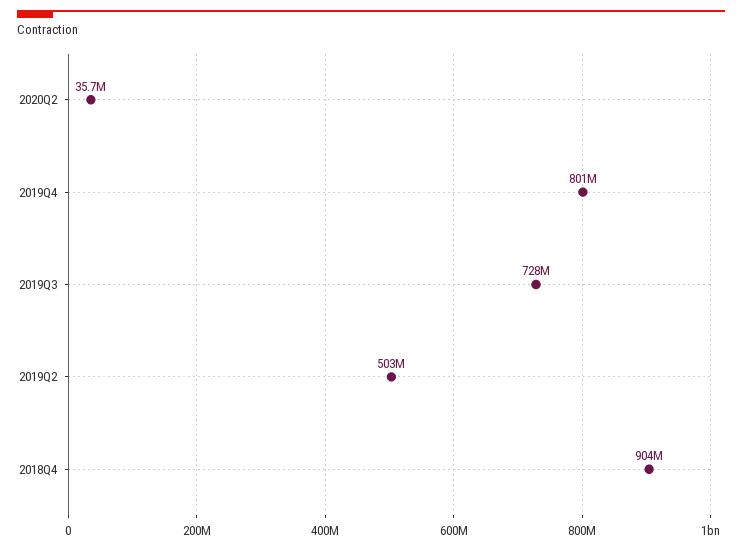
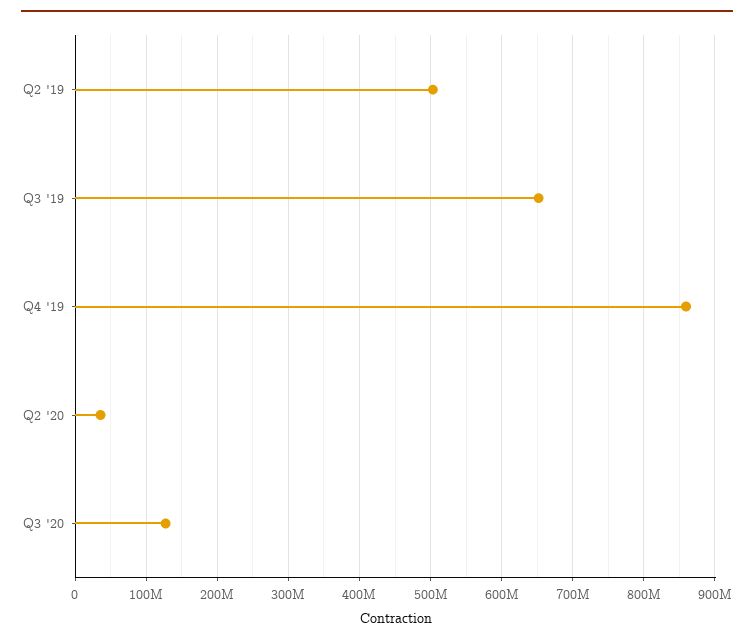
2019Q4: 801000000 -> 860000000
2019Q3: 728000000 -> 650000000
2018Q4: 904000000 -> none
Q3 '20: none -> 130000000

